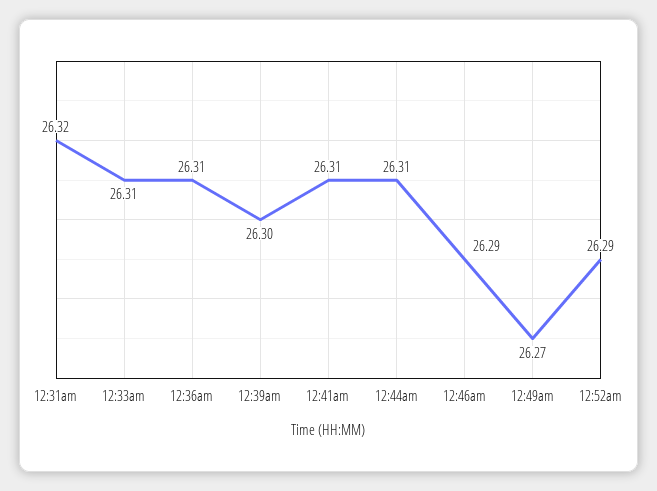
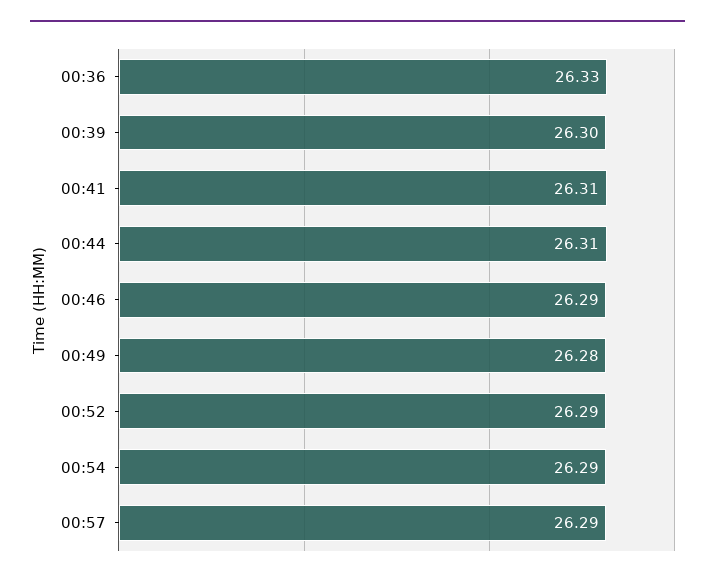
12:31am: 26.32 -> none
12:33am: 26.31 -> none
12:36am: 26.31 -> 26.33
12:49am: 26.27 -> 26.28
00:54: none -> 26.29
00:57: none -> 26.29

